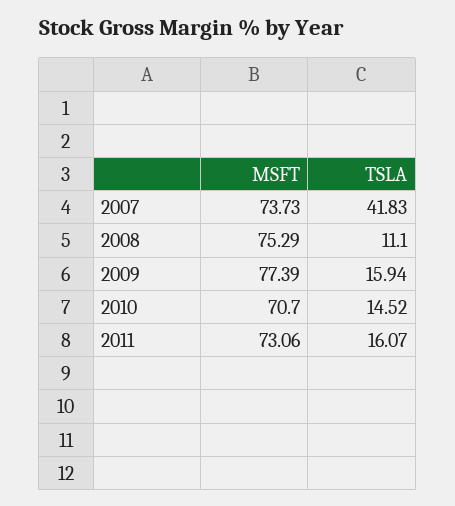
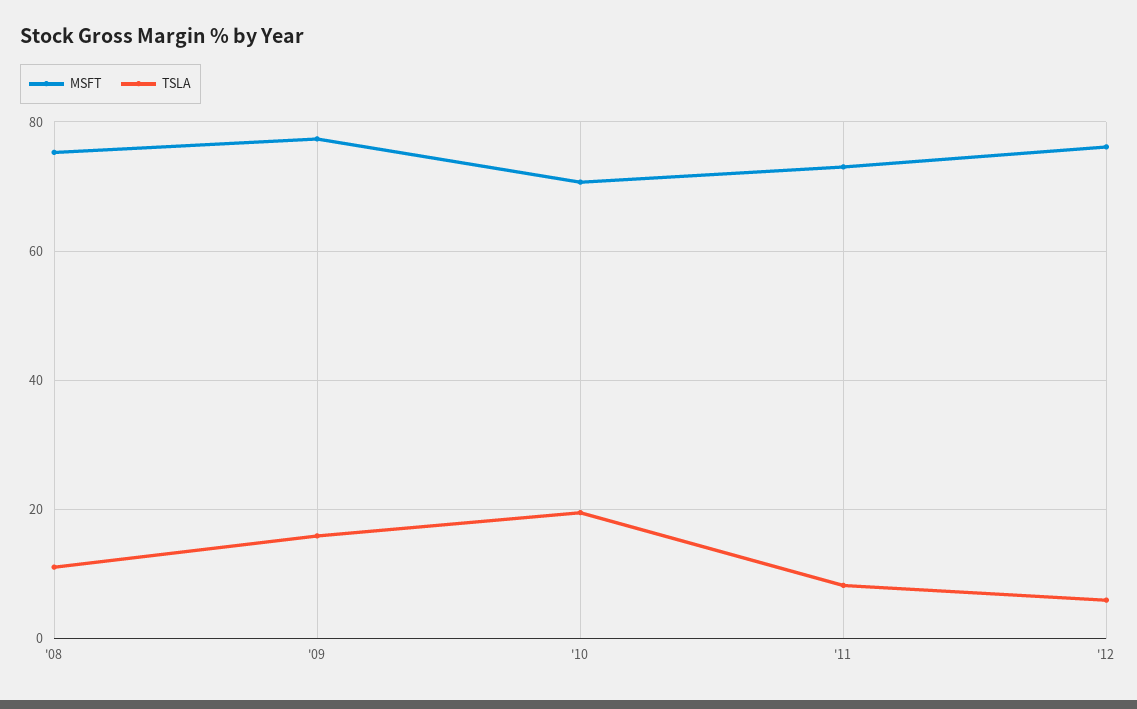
MSFT, 2007: 73.73 -> none
TSLA, 2007: 41.83 -> none
TSLA, 2010: 14.52 -> 20
TSLA, 2011: 16.07 -> 8
MSFT, '12: none -> 76
TSLA, '12: none -> 6

